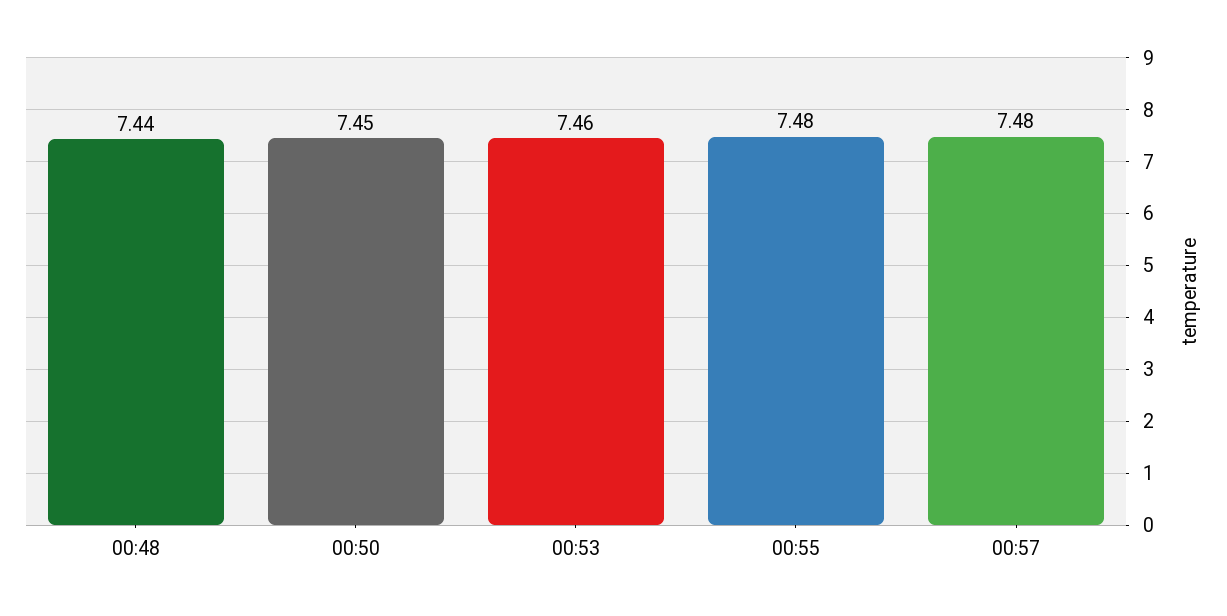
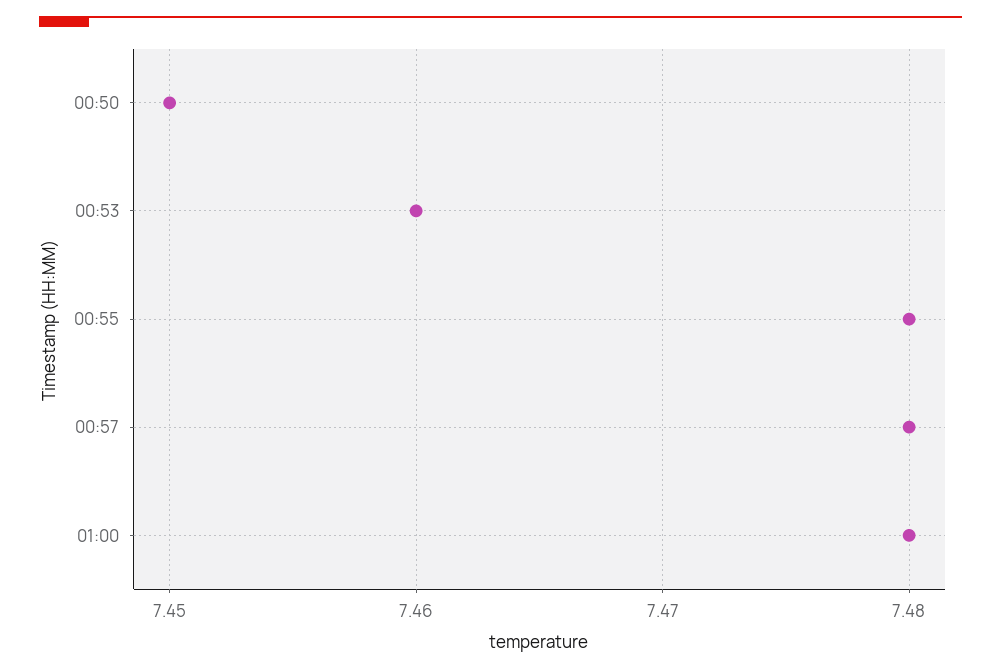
00:48: 7.44 -> none
01:00: none -> 7.48

